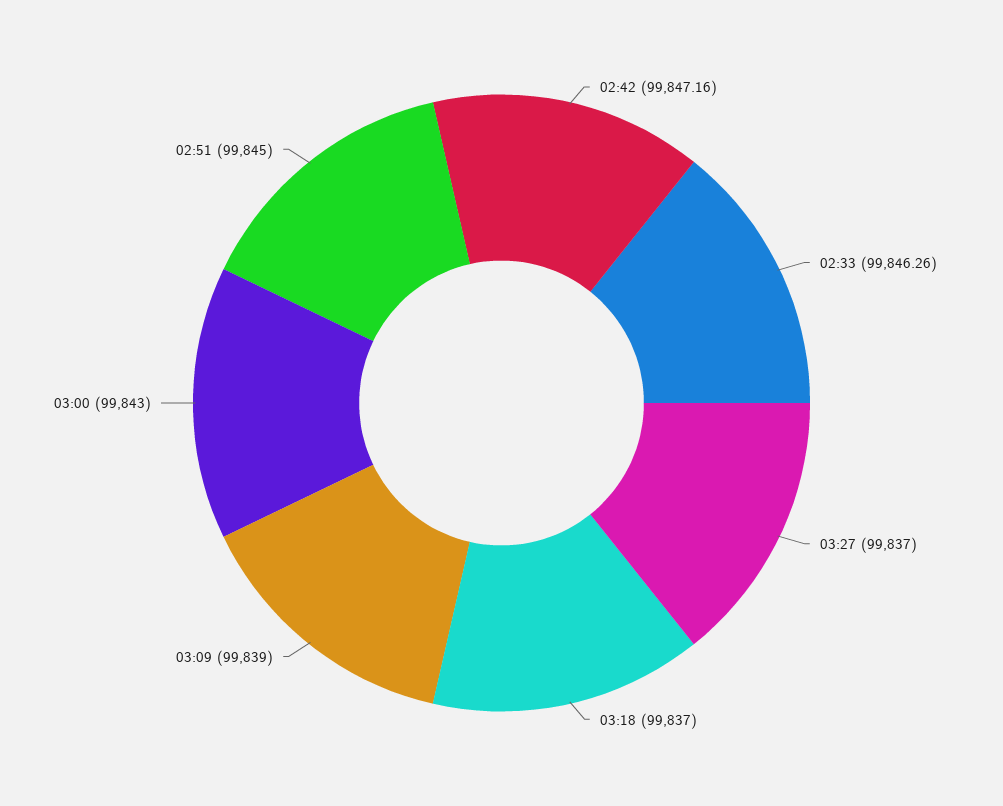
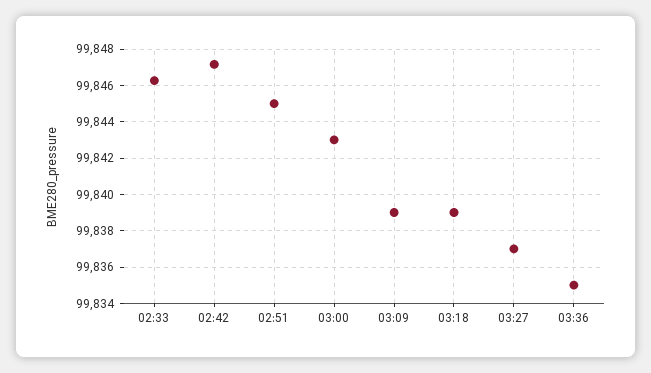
03:18: 99837 -> 99839
03:36: none -> 99835

